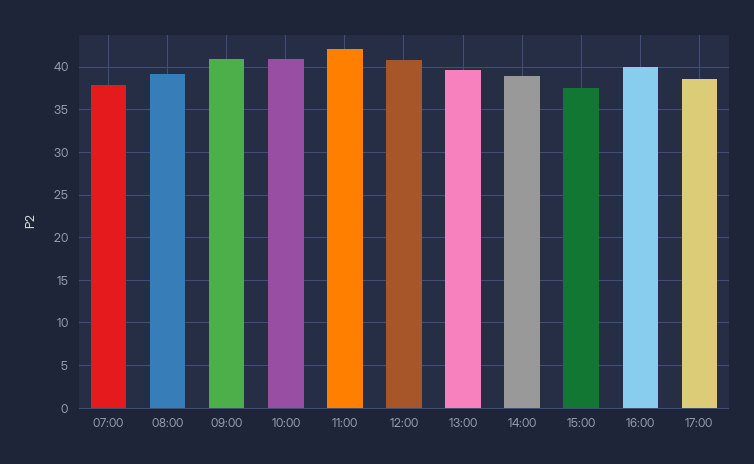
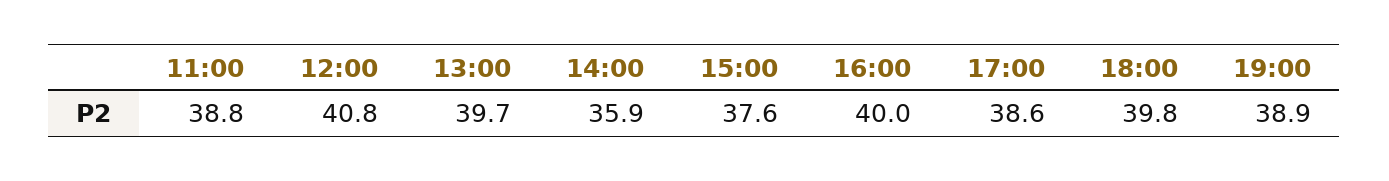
07:00: 38 -> none
08:00: 39 -> none
09:00: 41 -> none
10:00: 41 -> none
11:00: 42 -> 38.8
14:00: 39 -> 35.9
18:00: none -> 39.8
19:00: none -> 38.9

